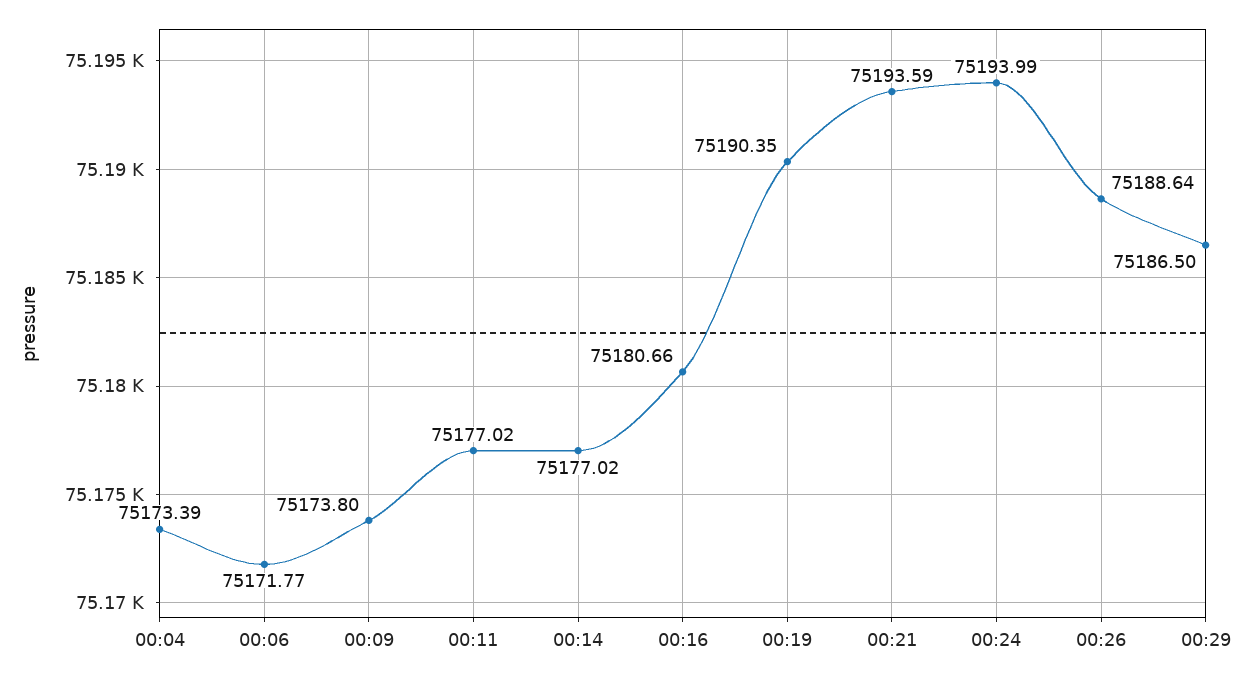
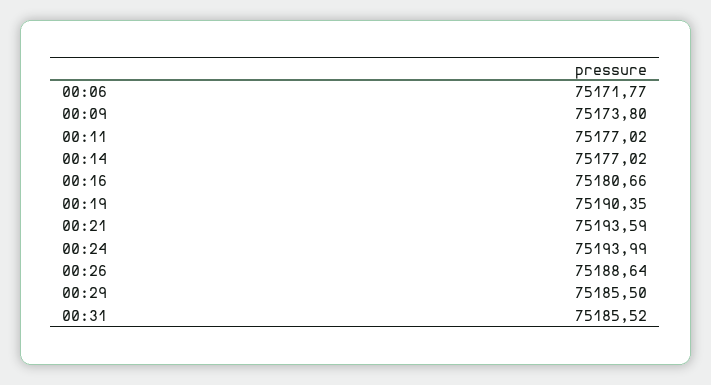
00:04: 75173.39 -> none
00:29: 75186.5 -> 75185.5
00:31: none -> 75185.52

